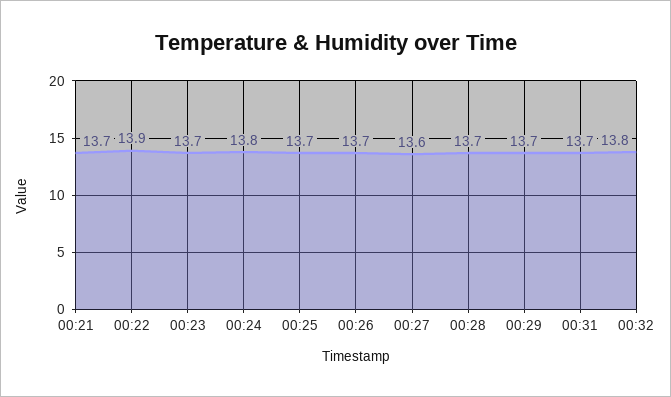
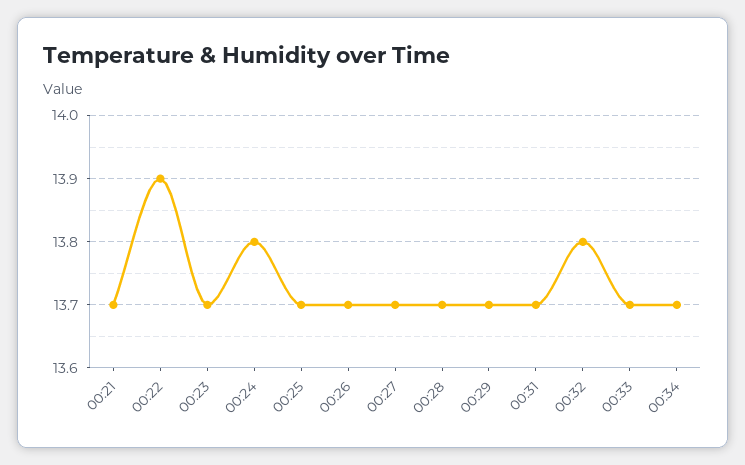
00:27: 13.6 -> 13.7
00:33: none -> 13.7
00:34: none -> 13.7

